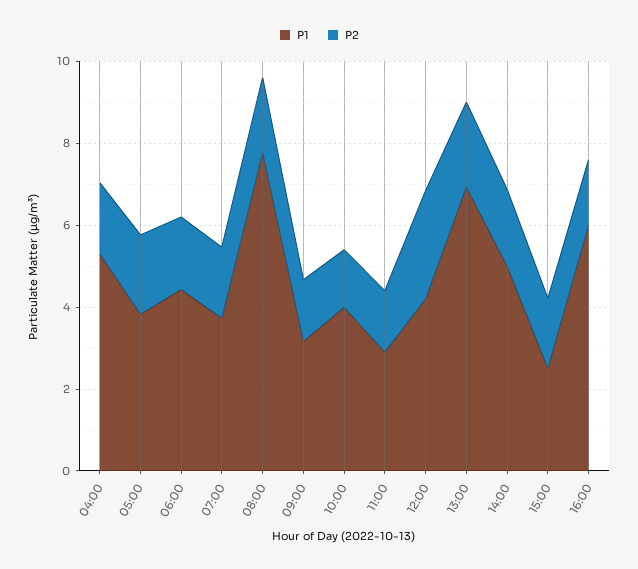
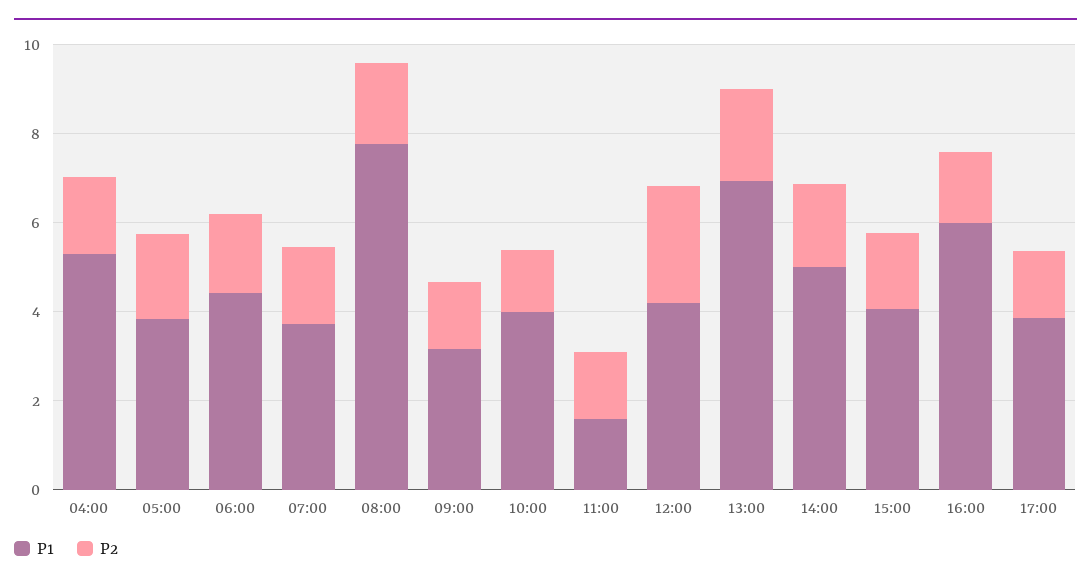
P1, 11:00: 3 -> 1.5
P1, 15:00: 2.5 -> 4
P1, 17:00: none -> 4
P2, 17:00: none -> 1.5

